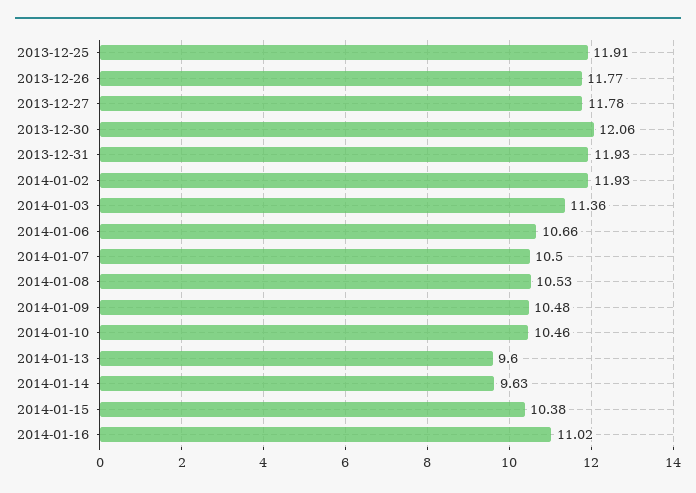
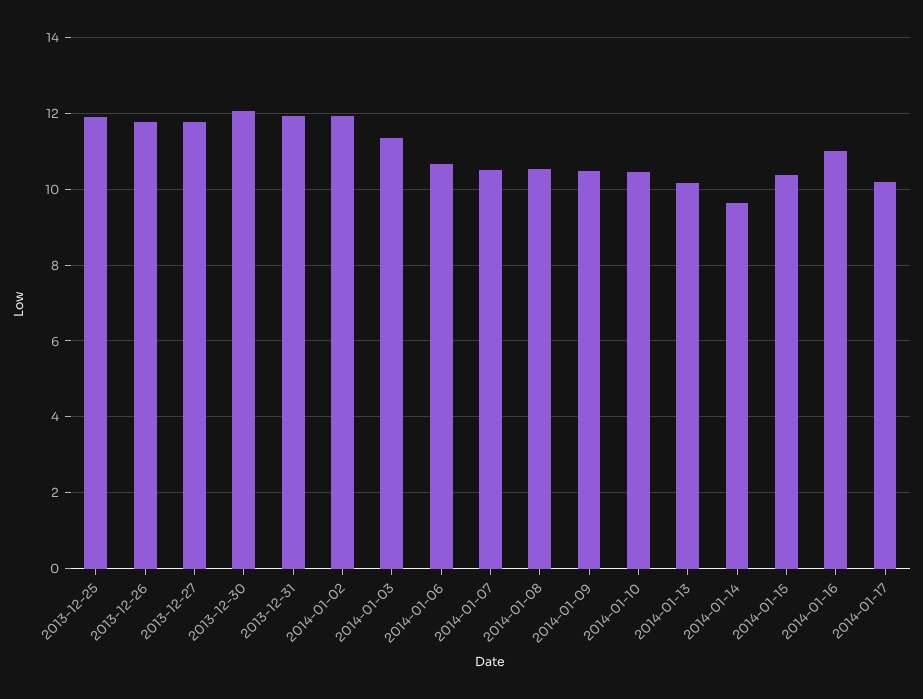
2014-01-13: 9.6 -> 10.2
2014-01-17: none -> 10.2

